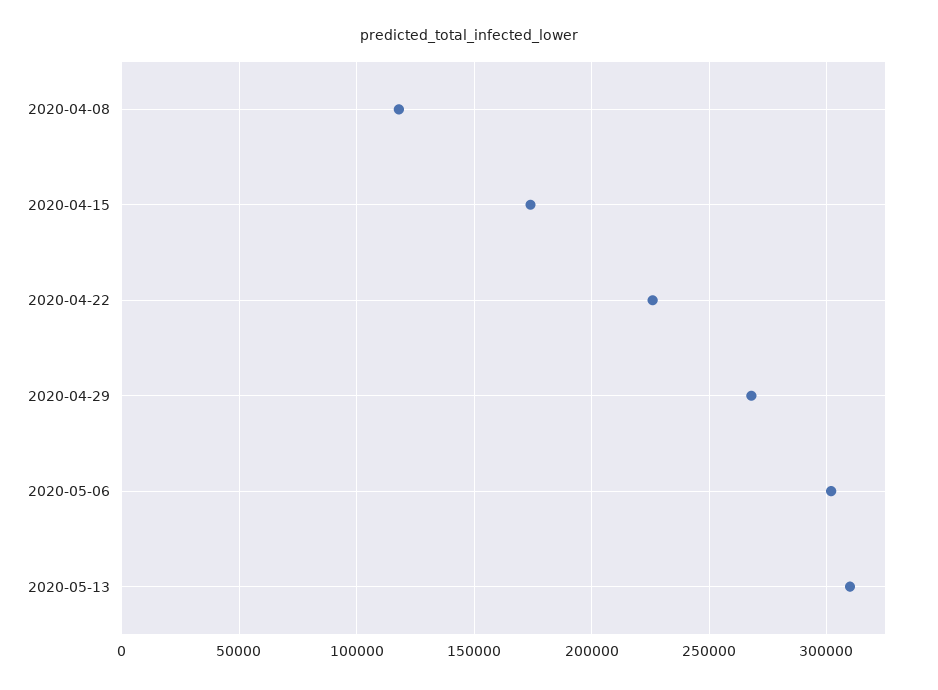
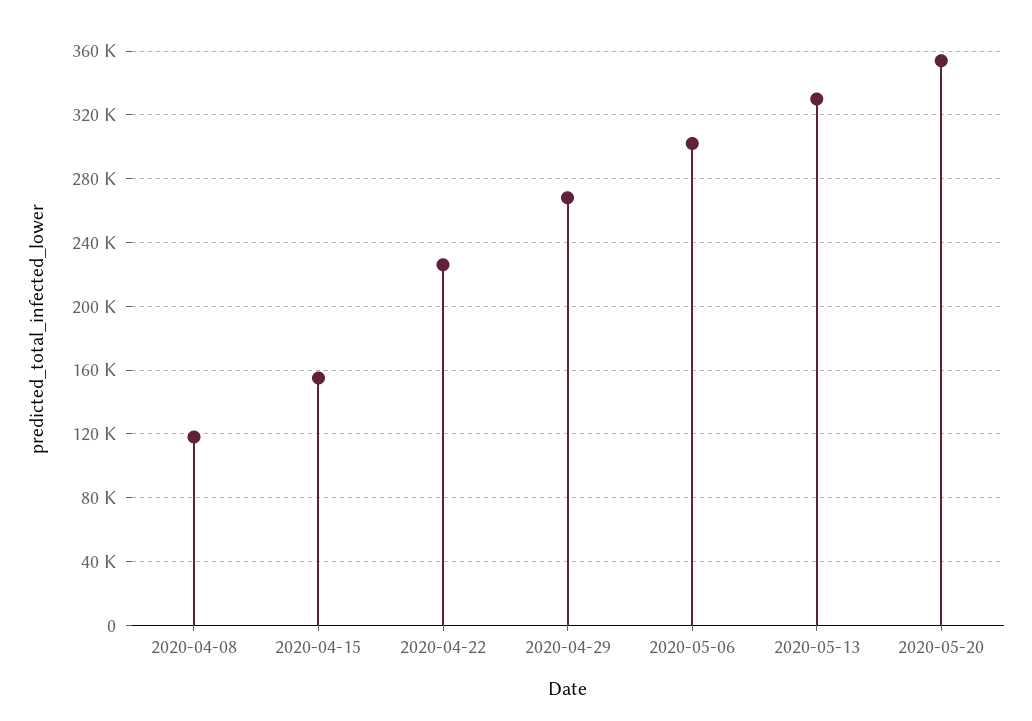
2020-04-15: 175000 -> 155000
2020-05-13: 310000 -> 330000
2020-05-20: none -> 355000

